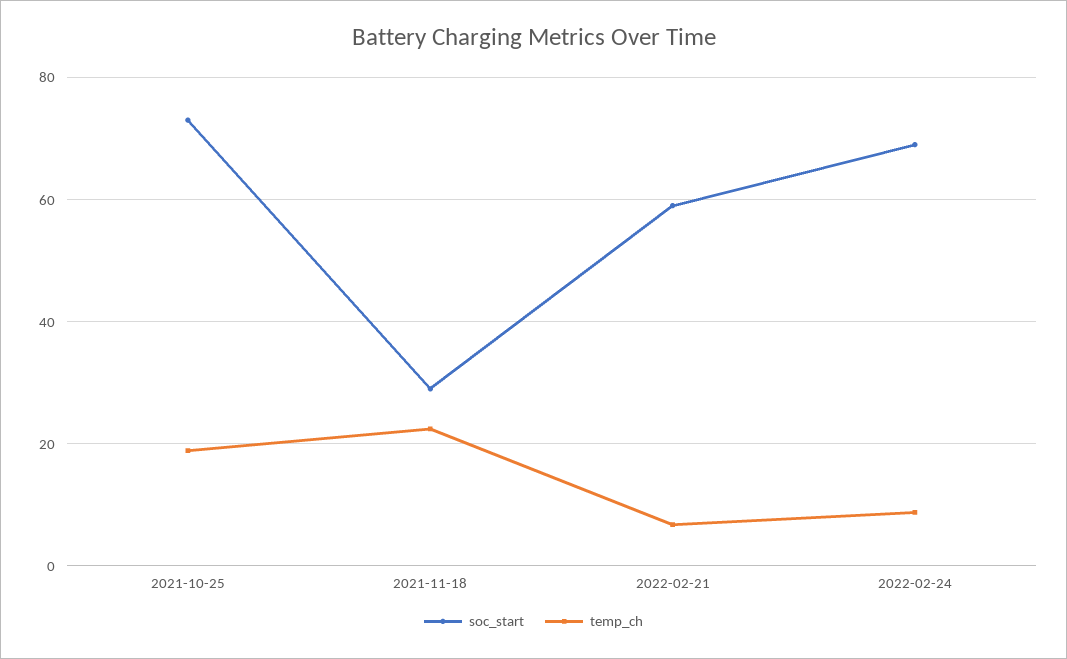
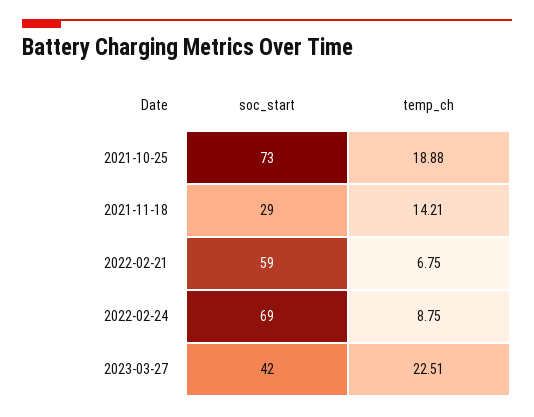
temp_ch, 2021-11-18: 22 -> 14.21
soc_start, 2023-03-27: none -> 42
temp_ch, 2023-03-27: none -> 22.51

